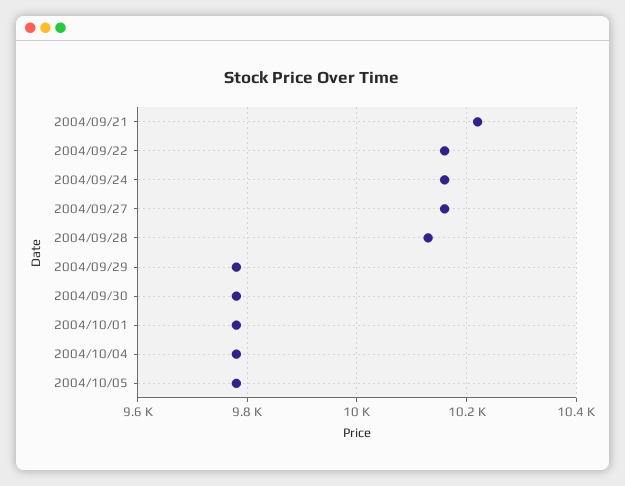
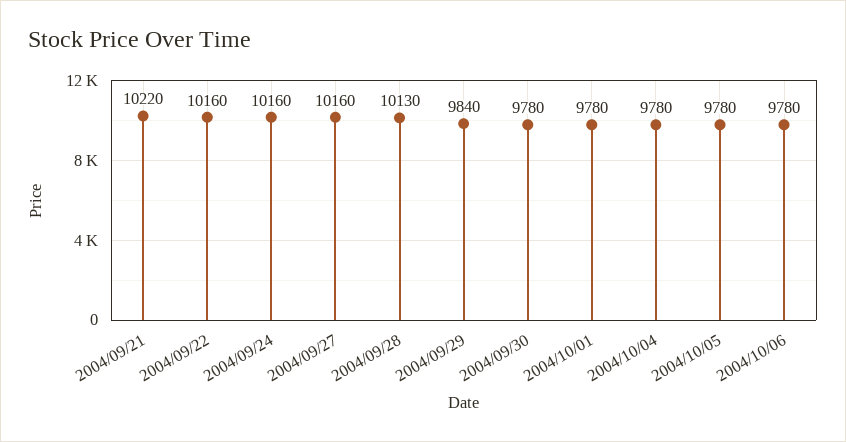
2004/09/29: 9780 -> 9840
2004/10/06: none -> 9780

